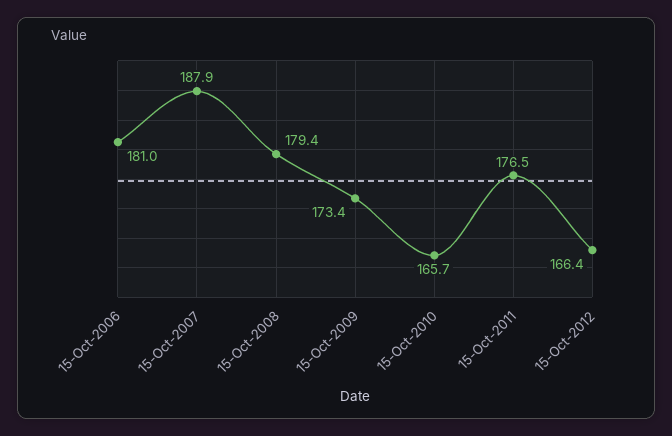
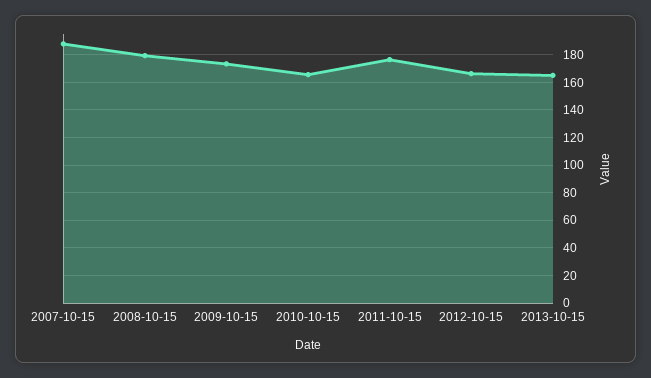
15-Oct-2006: 181 -> none
2013-10-15: none -> 165

